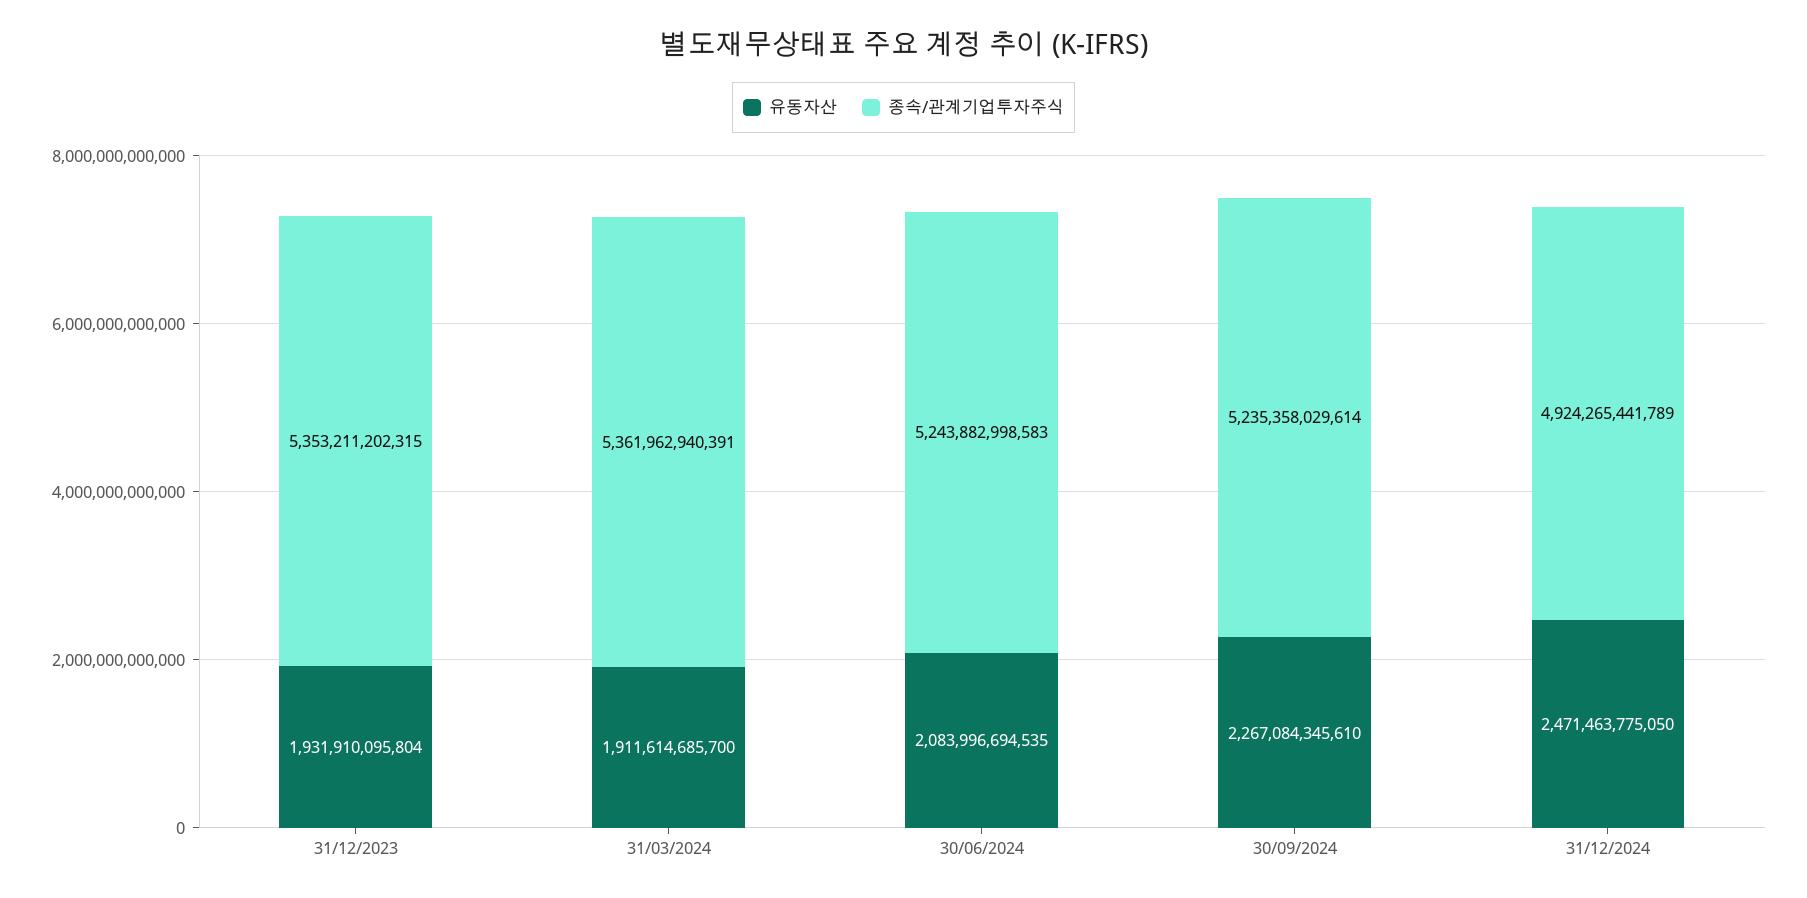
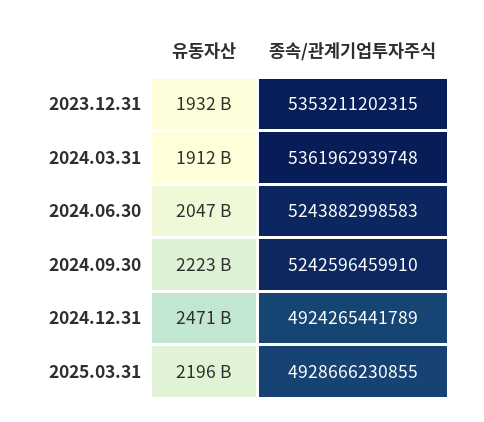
종속/관계기업투자주식, 31/03/2024: 5361962940391 -> 5361962939748
유동자산, 30/06/2024: 2083996694535 -> 2047000000000
유동자산, 30/09/2024: 2267084345610 -> 2223000000000
종속/관계기업투자주식, 30/09/2024: 5235358029614 -> 5242596459910
유동자산, 2025.03.31: none -> 2196000000000
종속/관계기업투자주식, 2025.03.31: none -> 4928666230855

